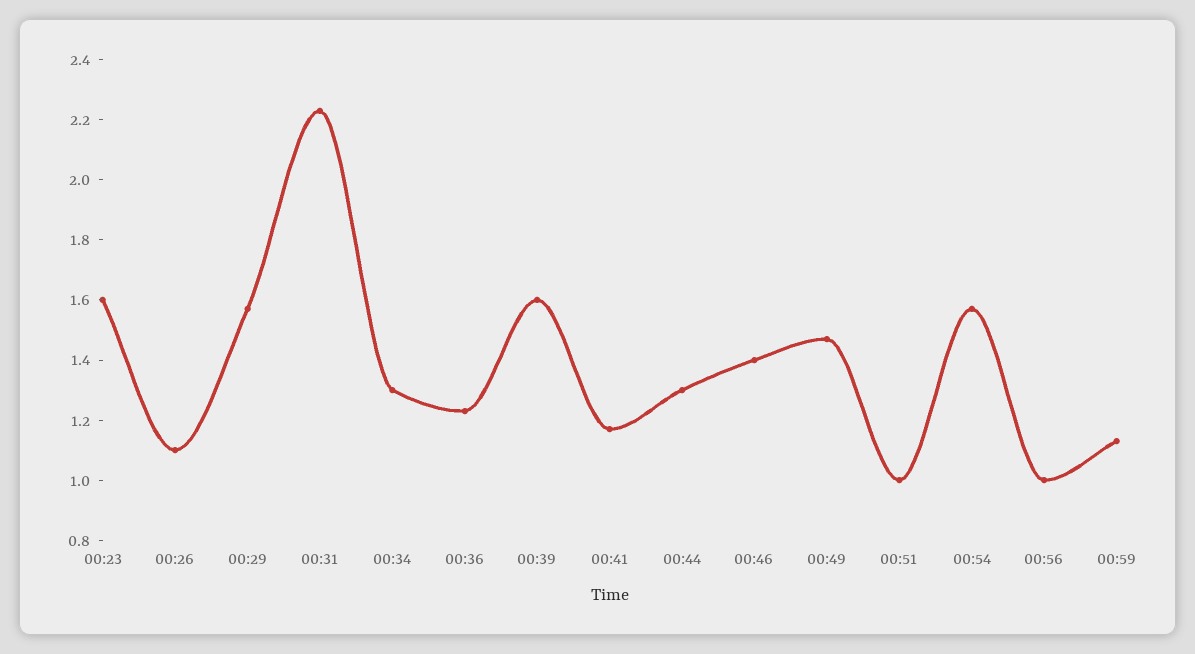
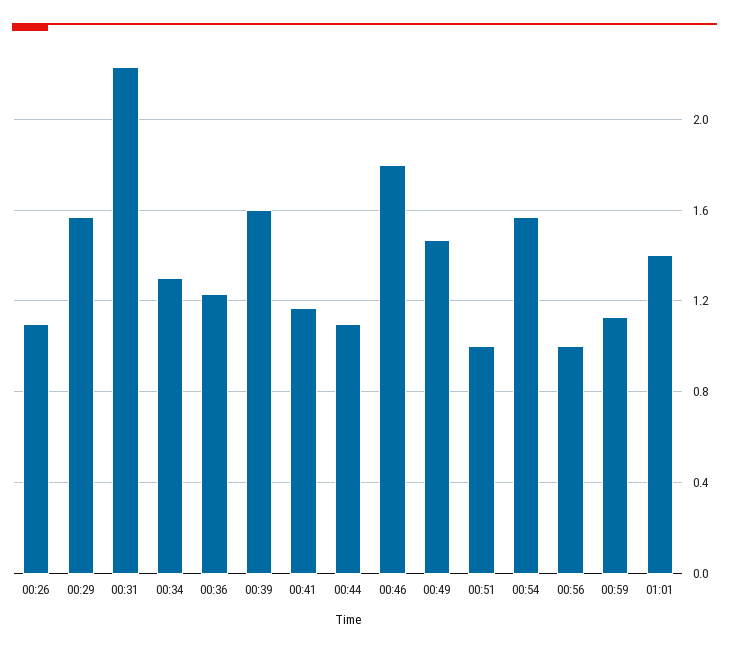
00:23: 1.6 -> none
00:44: 1.3 -> 1.1
00:46: 1.4 -> 1.8
01:01: none -> 1.4

